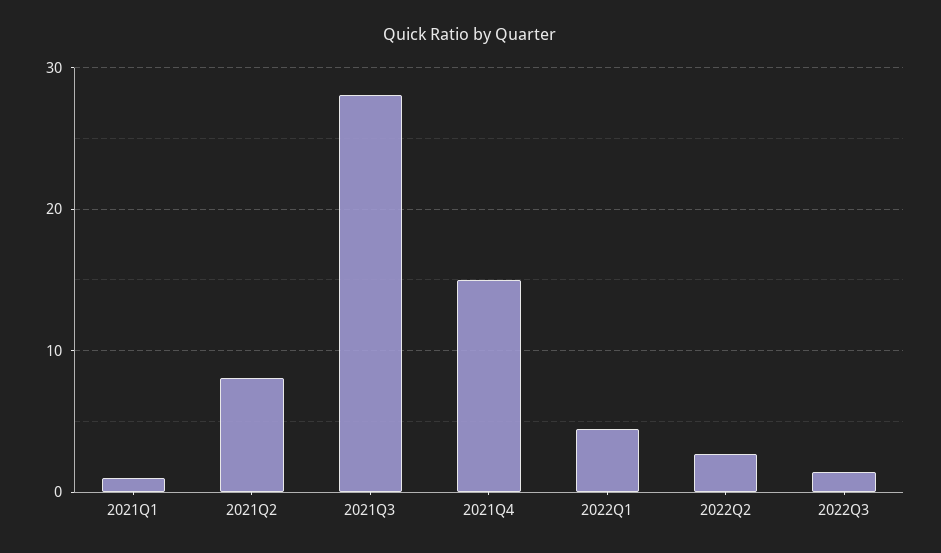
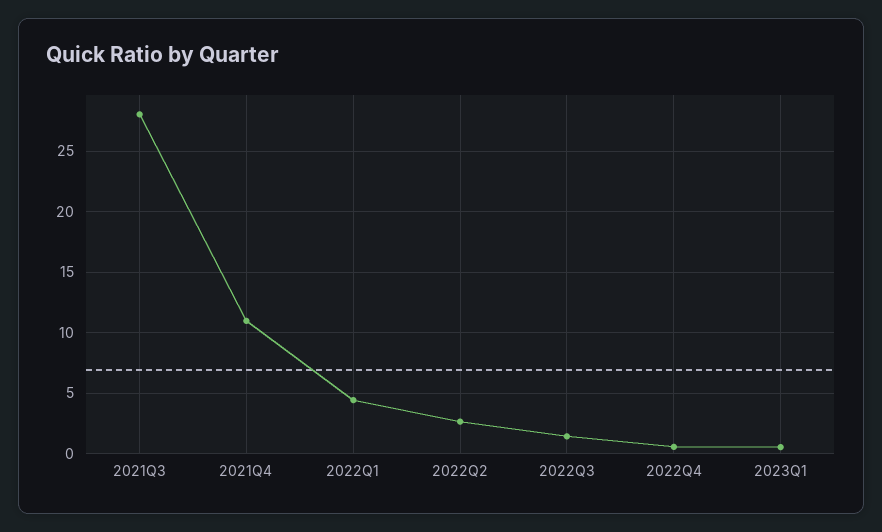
2021Q1: 1 -> none
2021Q2: 8 -> none
2021Q4: 15 -> 11
2022Q4: none -> 0.5
2023Q1: none -> 0.5

